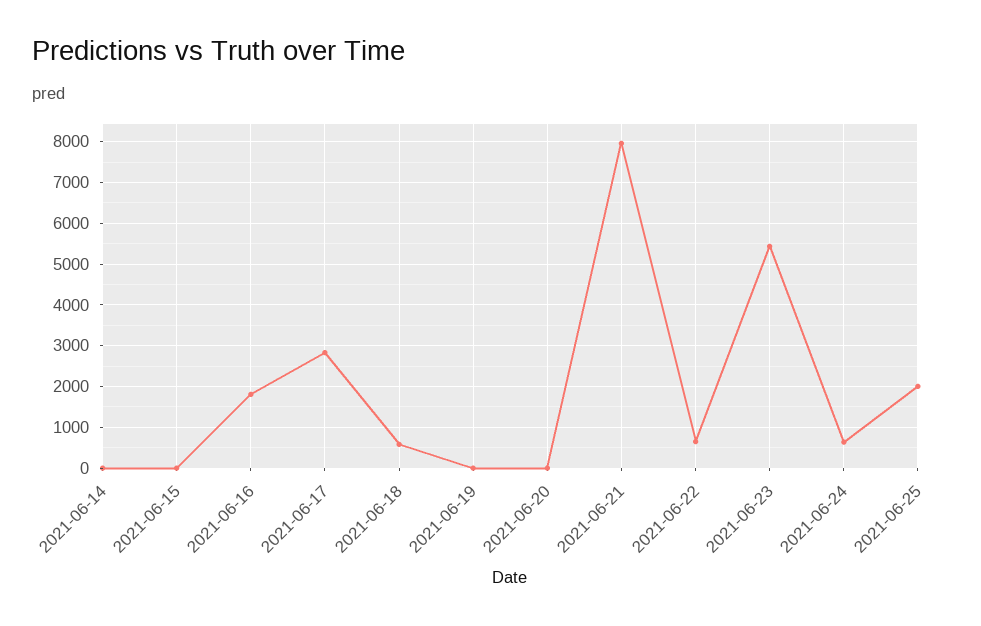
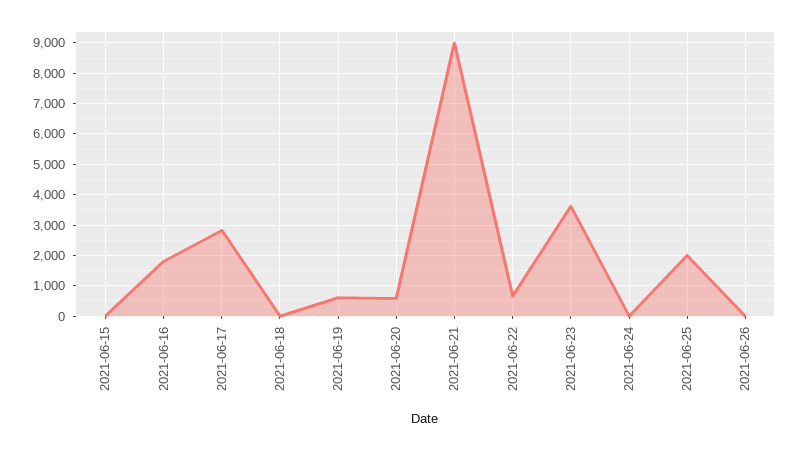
2021-06-14: 0 -> none
2021-06-18: 600 -> 0
2021-06-19: 0 -> 600
2021-06-20: 0 -> 600
2021-06-21: 8000 -> 9000
2021-06-23: 5400 -> 3600
2021-06-24: 600 -> 0
2021-06-26: none -> 0

